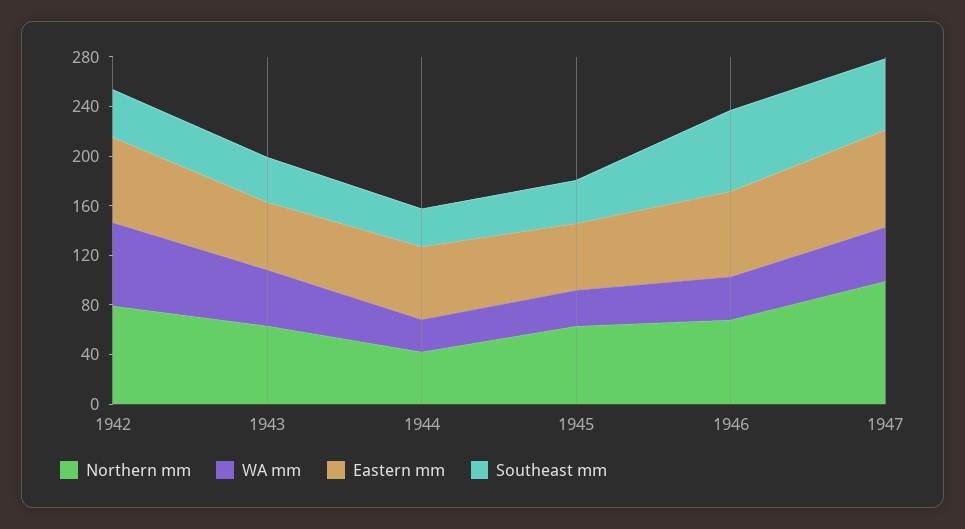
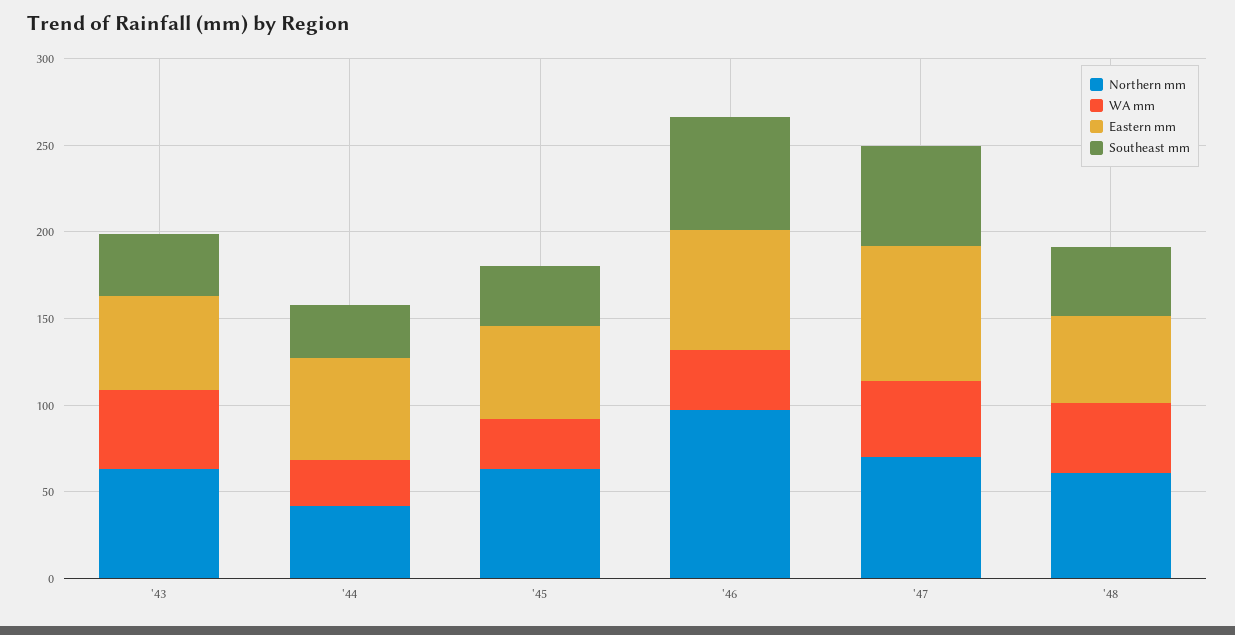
Northern mm, 1942: 80 -> none
WA mm, 1942: 70 -> none
Eastern mm, 1942: 70 -> none
Southeast mm, 1942: 40 -> none
Northern mm, 1946: 70 -> 100
Northern mm, 1947: 100 -> 70
Northern mm, '48: none -> 60
WA mm, '48: none -> 40
Eastern mm, '48: none -> 50
Southeast mm, '48: none -> 40

